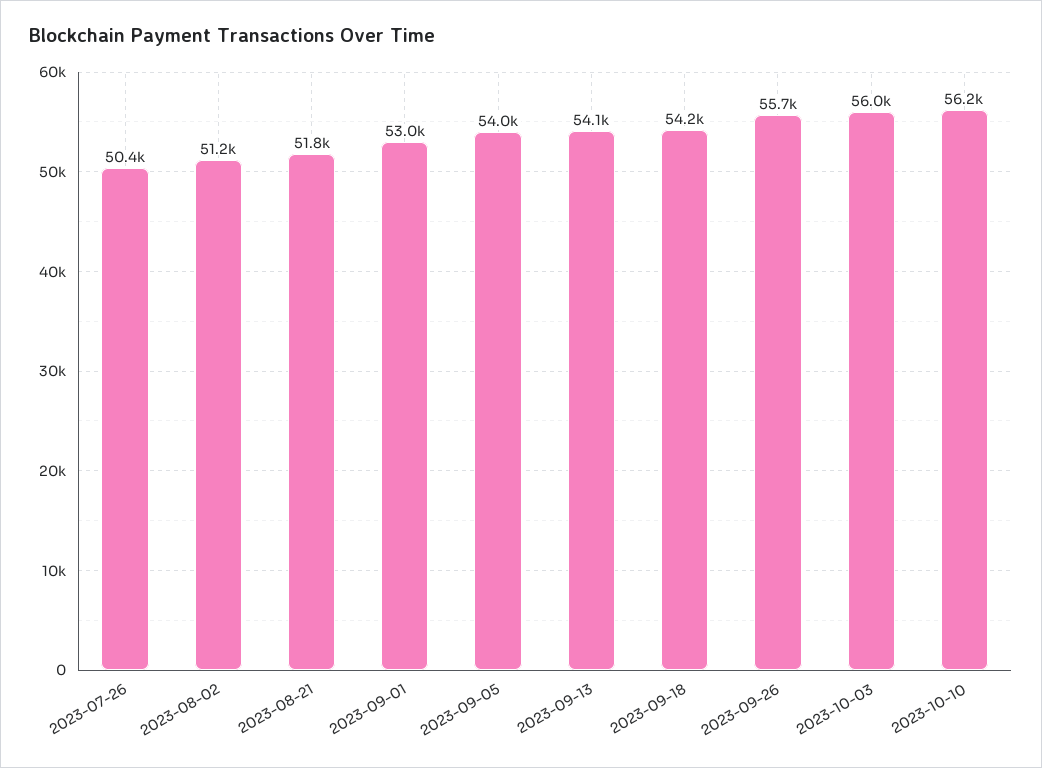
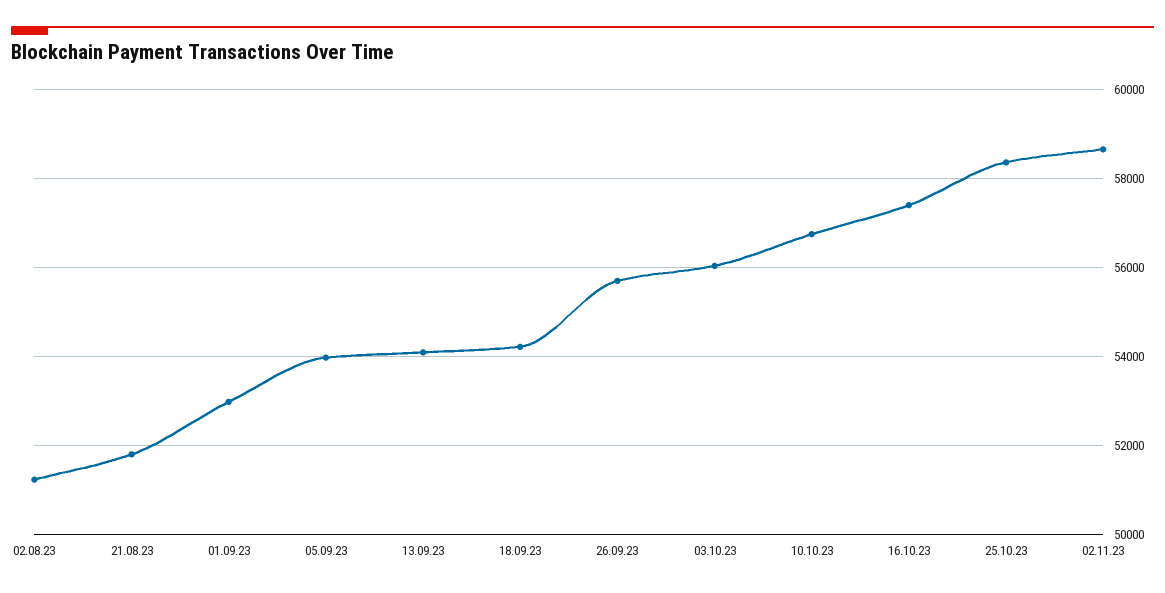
2023-07-26: 50400 -> none
2023-10-10: 56200 -> 56800
16.10.23: none -> 57400
25.10.23: none -> 58400
02.11.23: none -> 58600

